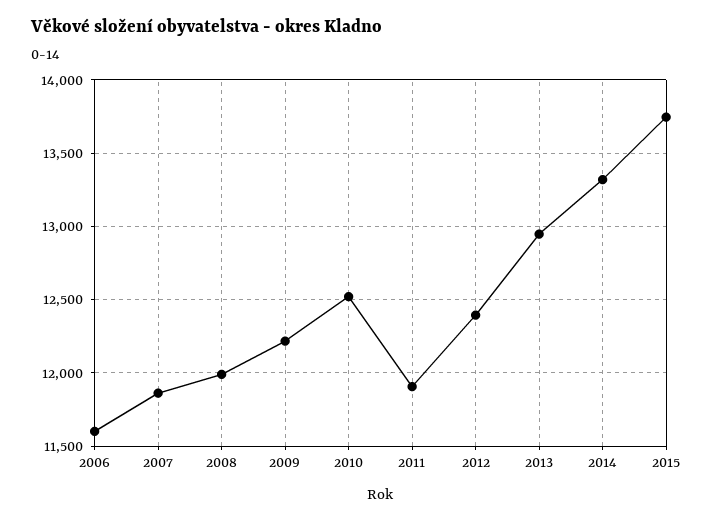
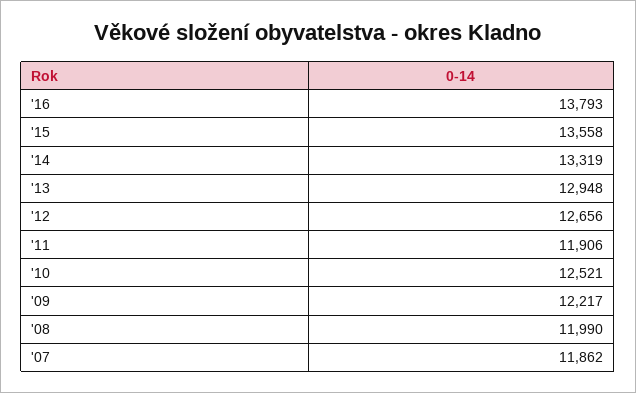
2006: 11600 -> none
2012: 12400 -> 12656
2015: 13750 -> 13558
'16: none -> 13793

